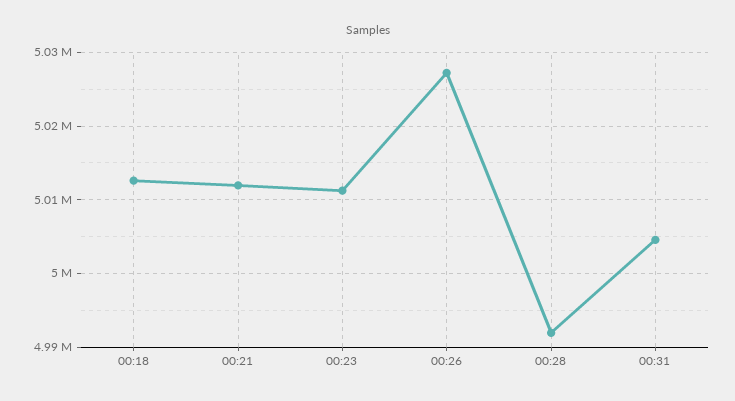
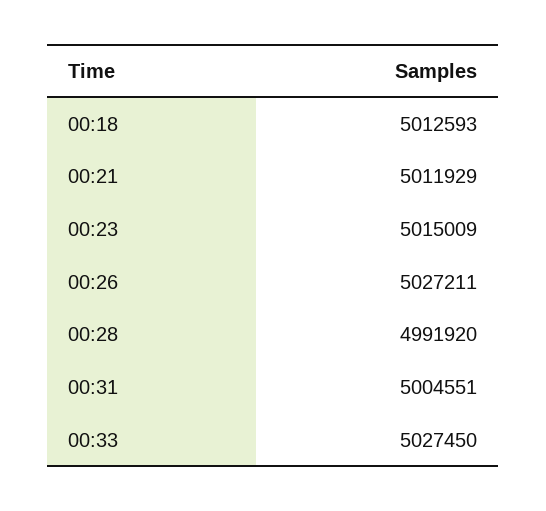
00:23: 5011000 -> 5015009
00:33: none -> 5027450

